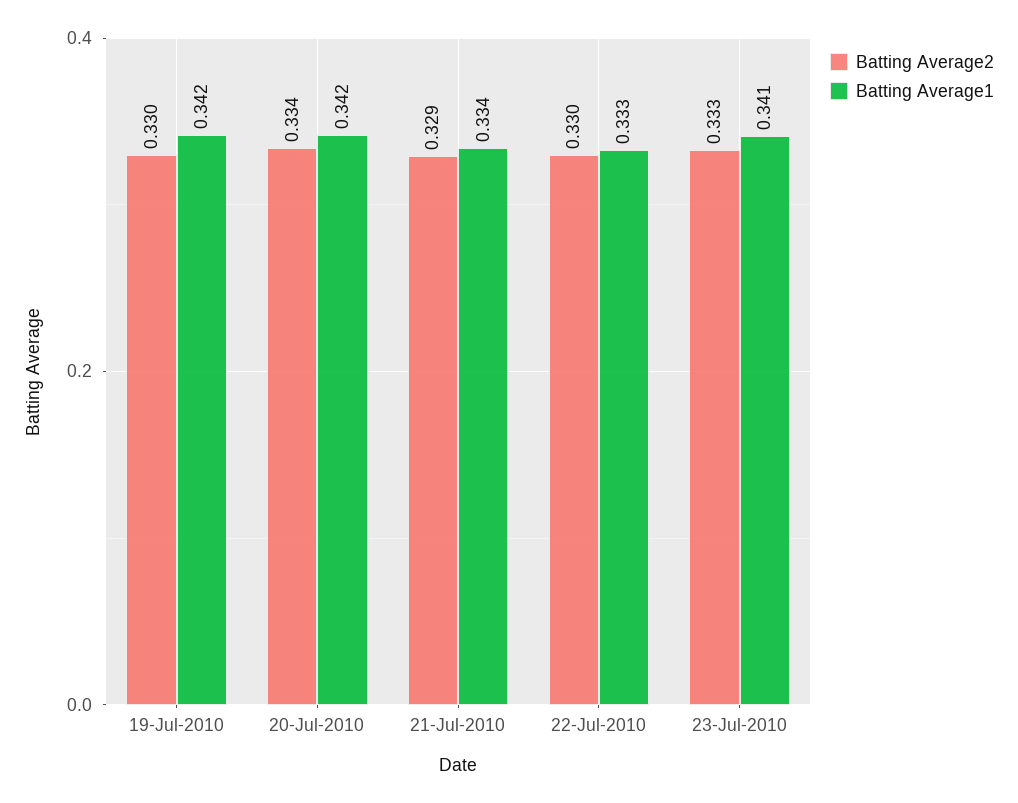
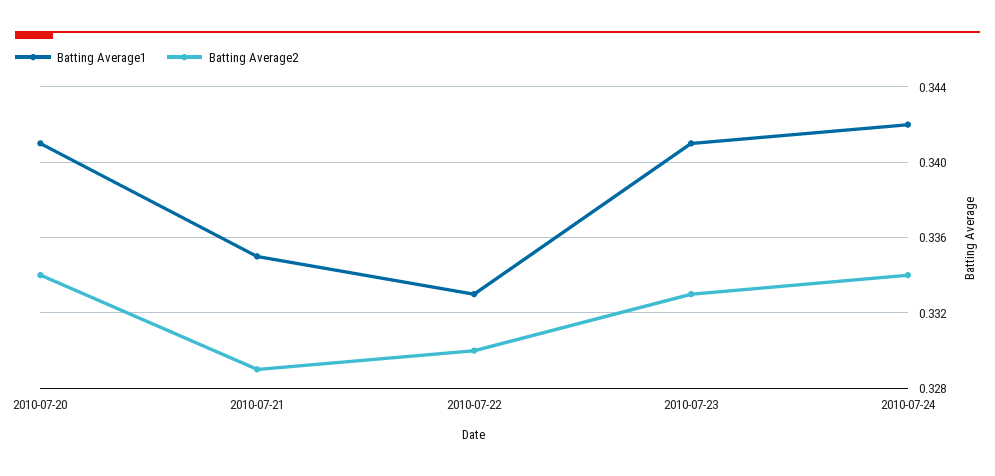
Batting Average2, 19-Jul-2010: 0.33 -> none
Batting Average1, 19-Jul-2010: 0.342 -> none
Batting Average1, 20-Jul-2010: 0.342 -> 0.341
Batting Average1, 21-Jul-2010: 0.334 -> 0.335
Batting Average1, 2010-07-24: none -> 0.342
Batting Average2, 2010-07-24: none -> 0.334

